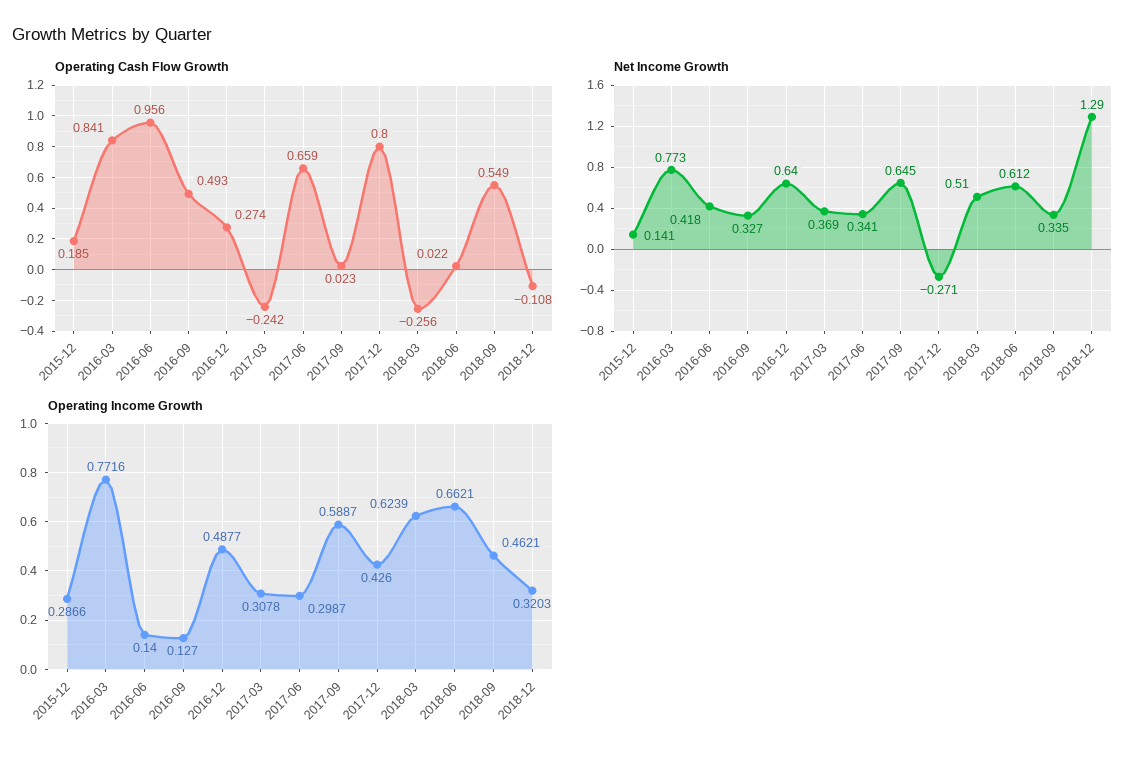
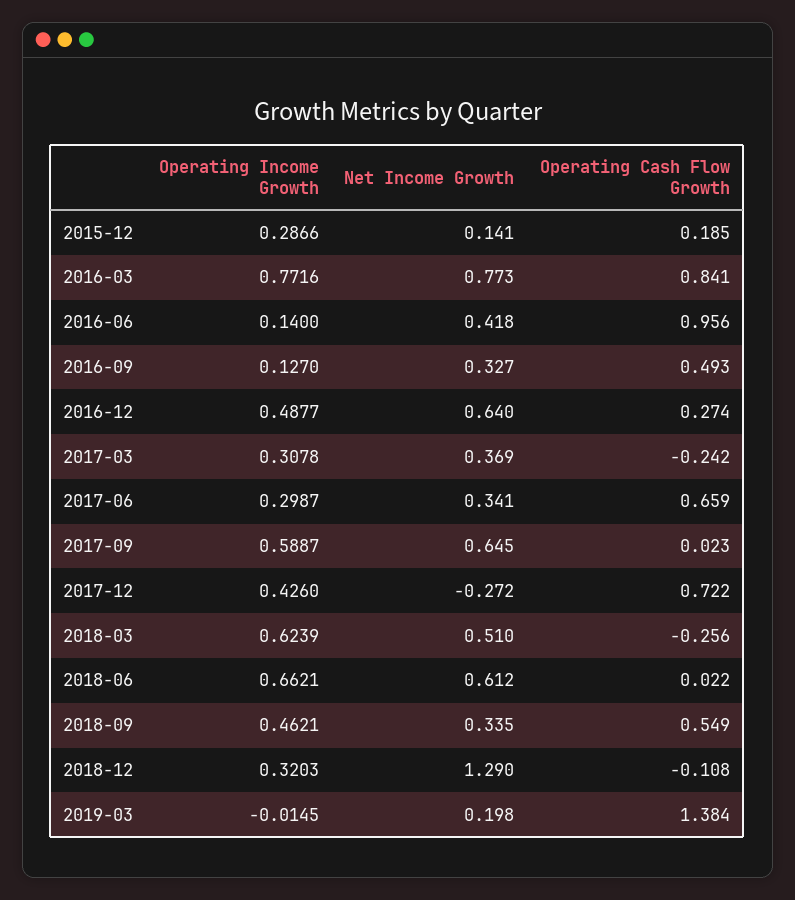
Operating Cash Flow Growth, 2017-12: 0.8 -> 0.722
Net Income Growth, 2017-12: -0.271 -> -0.272
Operating Income Growth, 2019-03: none -> -0.0145
Net Income Growth, 2019-03: none -> 0.198
Operating Cash Flow Growth, 2019-03: none -> 1.384

